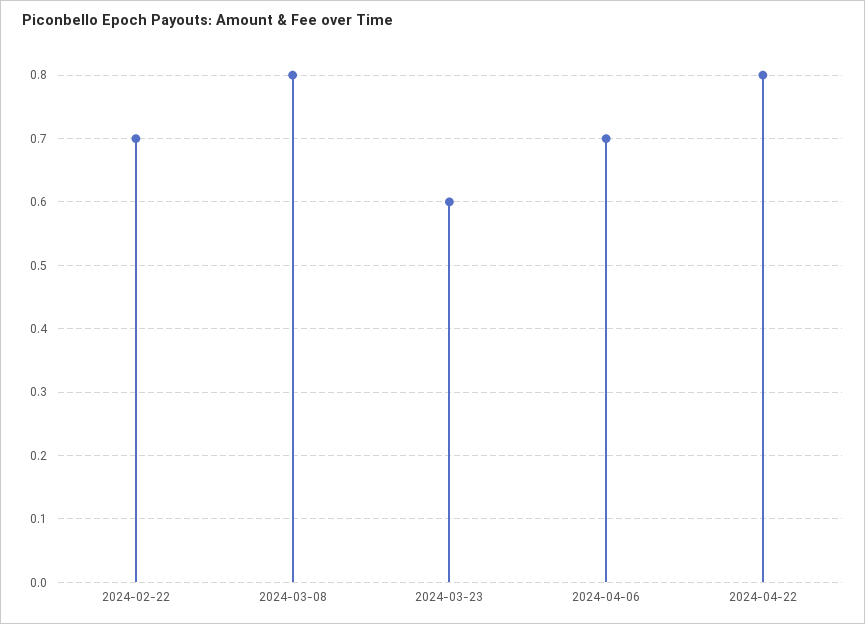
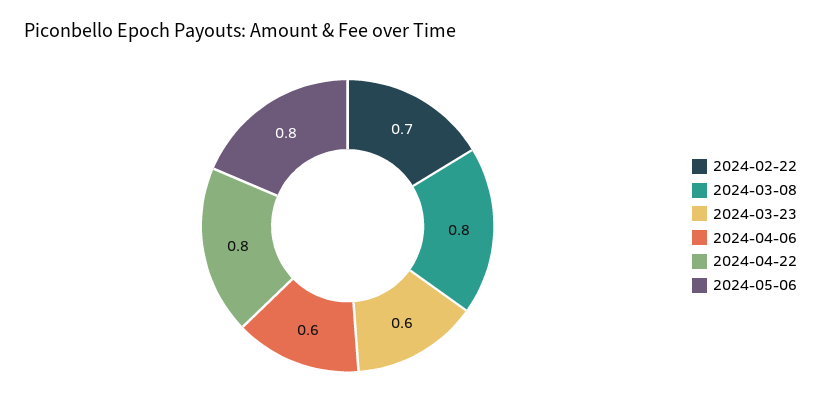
2024-04-06: 0.7 -> 0.6
2024-05-06: none -> 0.8

